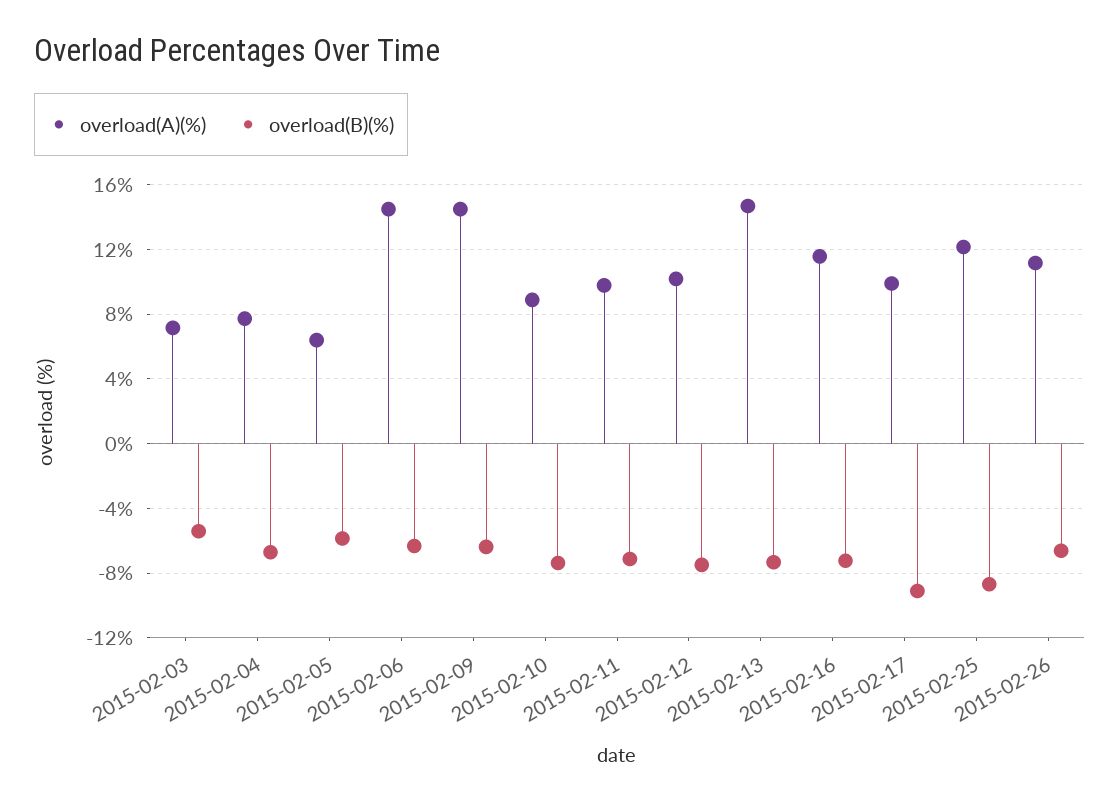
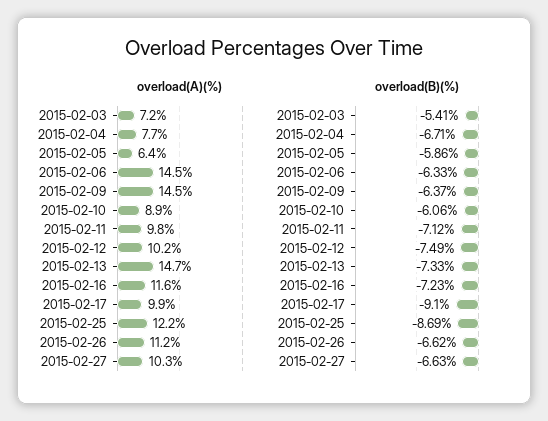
overload(B)(%), 2015-02-10: -7.5 -> -6.06
overload(A)(%), 2015-02-27: none -> 10.3
overload(B)(%), 2015-02-27: none -> -6.63

